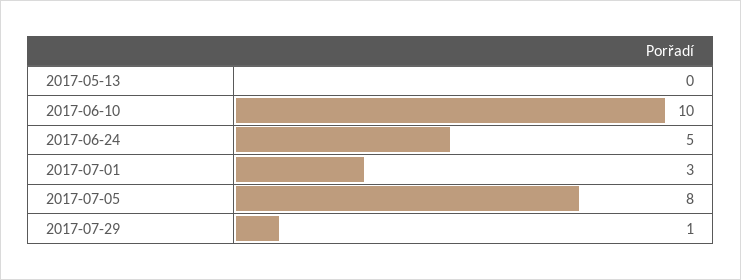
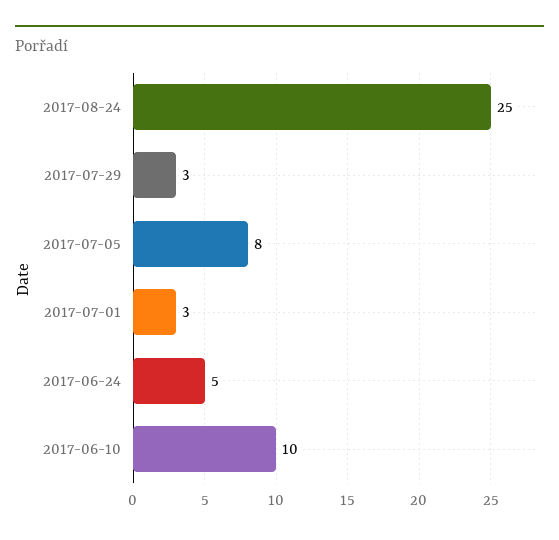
2017-05-13: 0 -> none
2017-07-29: 1 -> 3
2017-08-24: none -> 25

